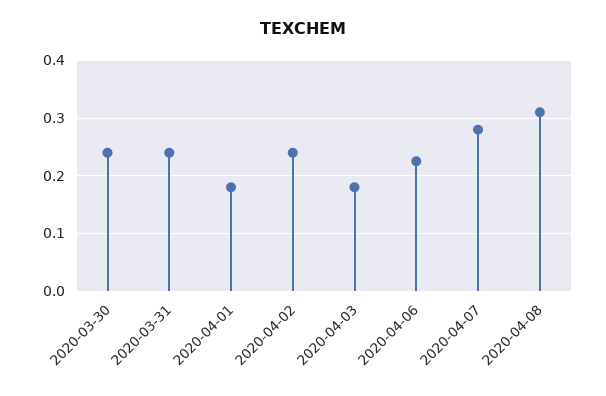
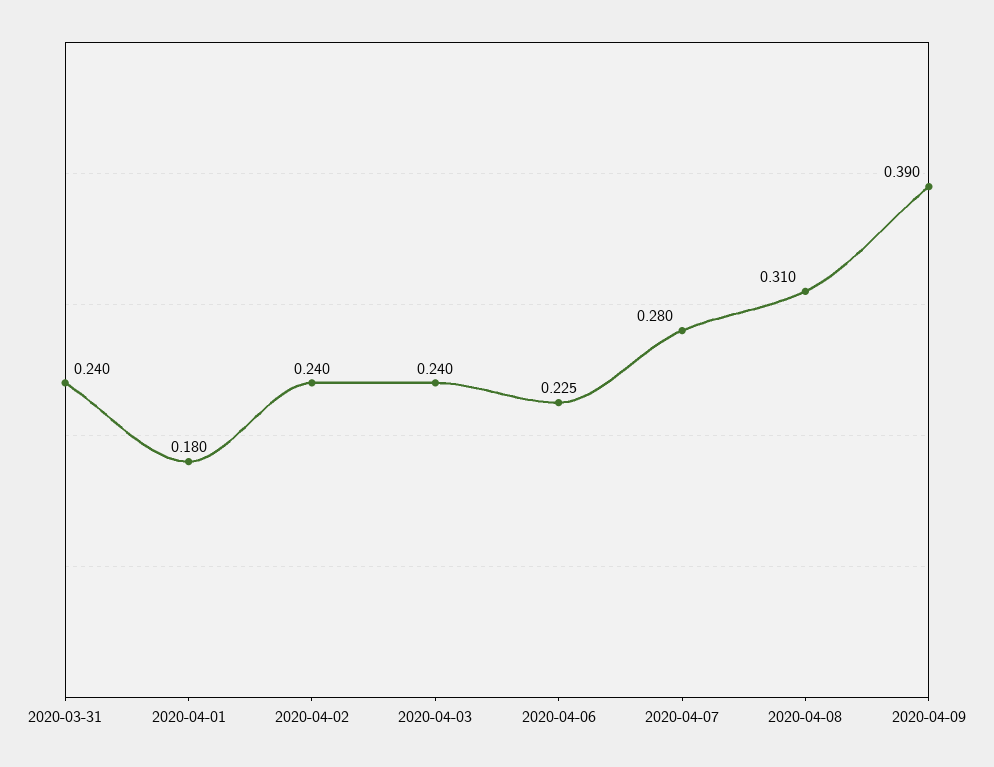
2020-03-30: 0.24 -> none
2020-04-03: 0.18 -> 0.24
2020-04-09: none -> 0.39

